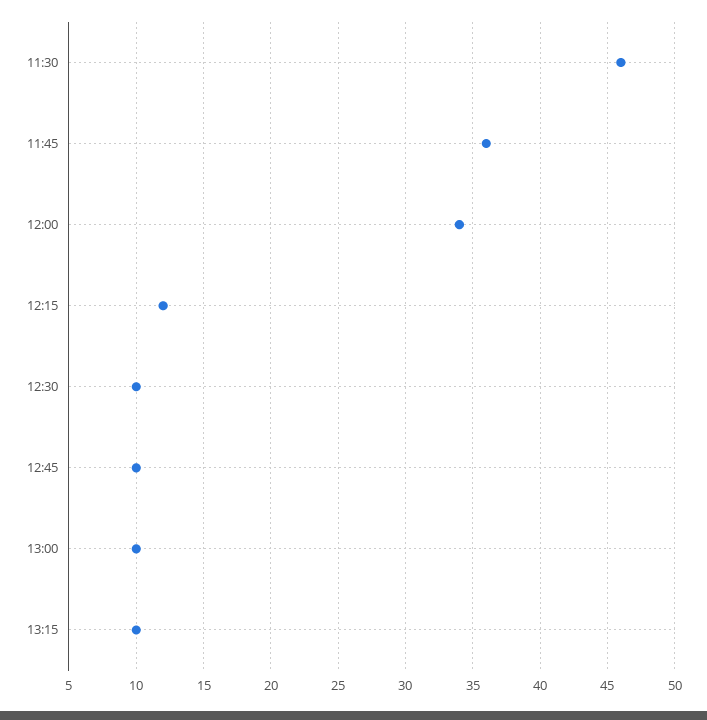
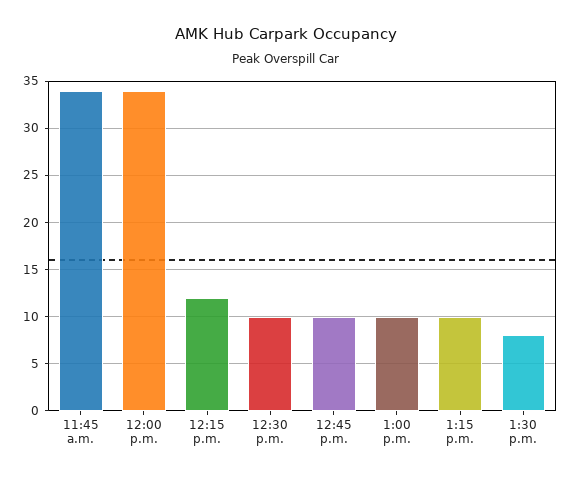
11:30: 46 -> none
11:45: 36 -> 34
1:30 p.m.: none -> 8

